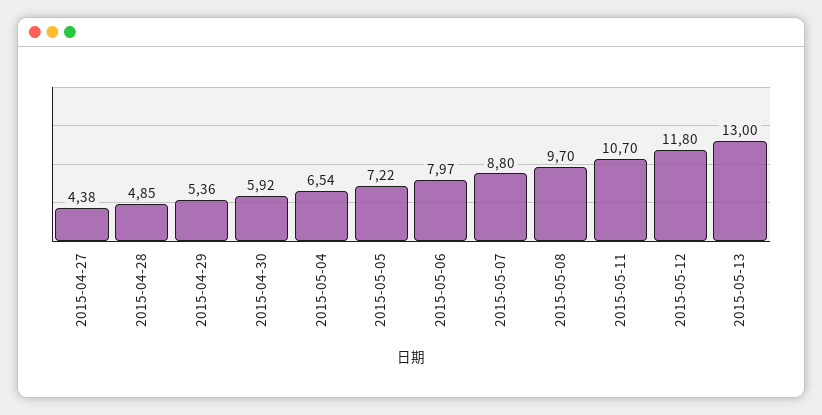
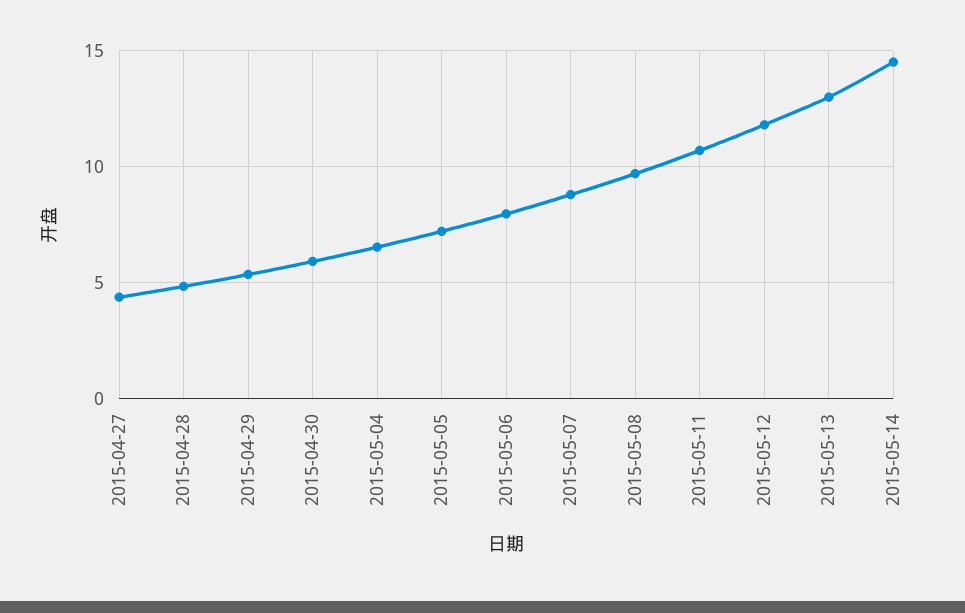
2015-05-14: none -> 14.5

